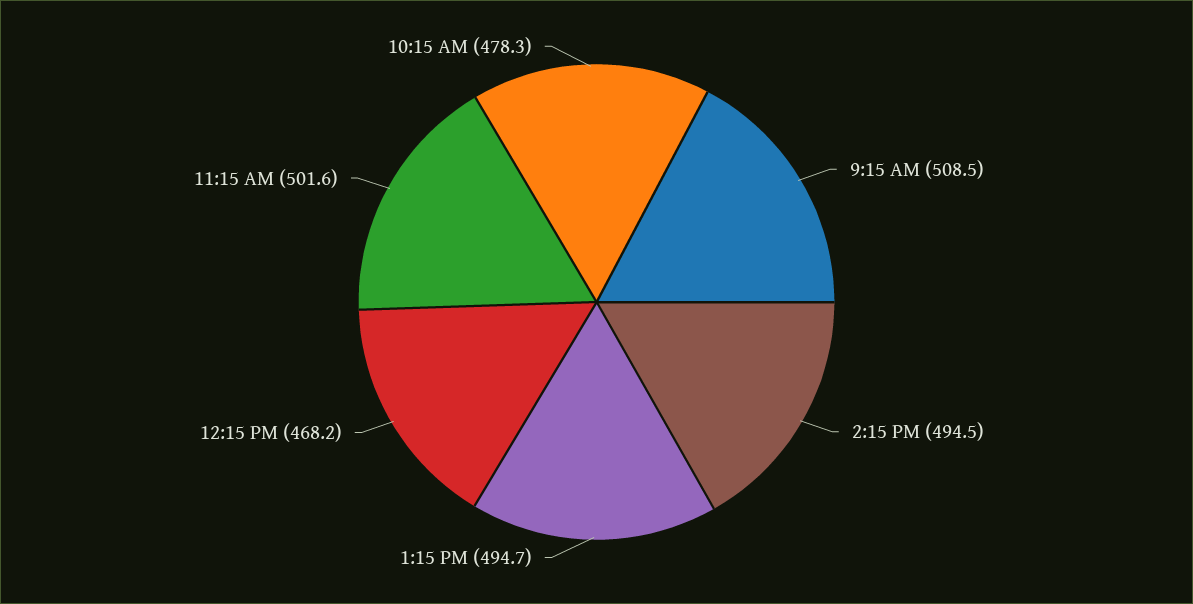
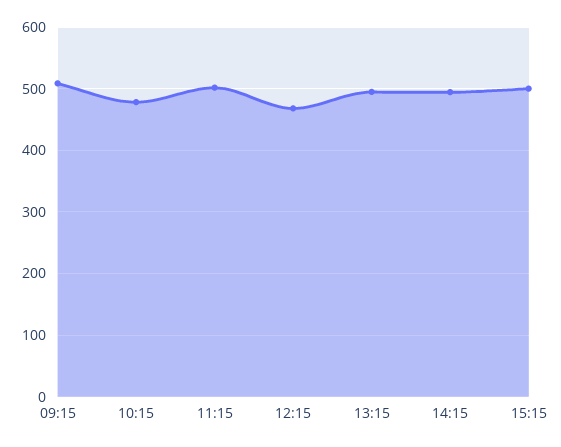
15:15: none -> 500

